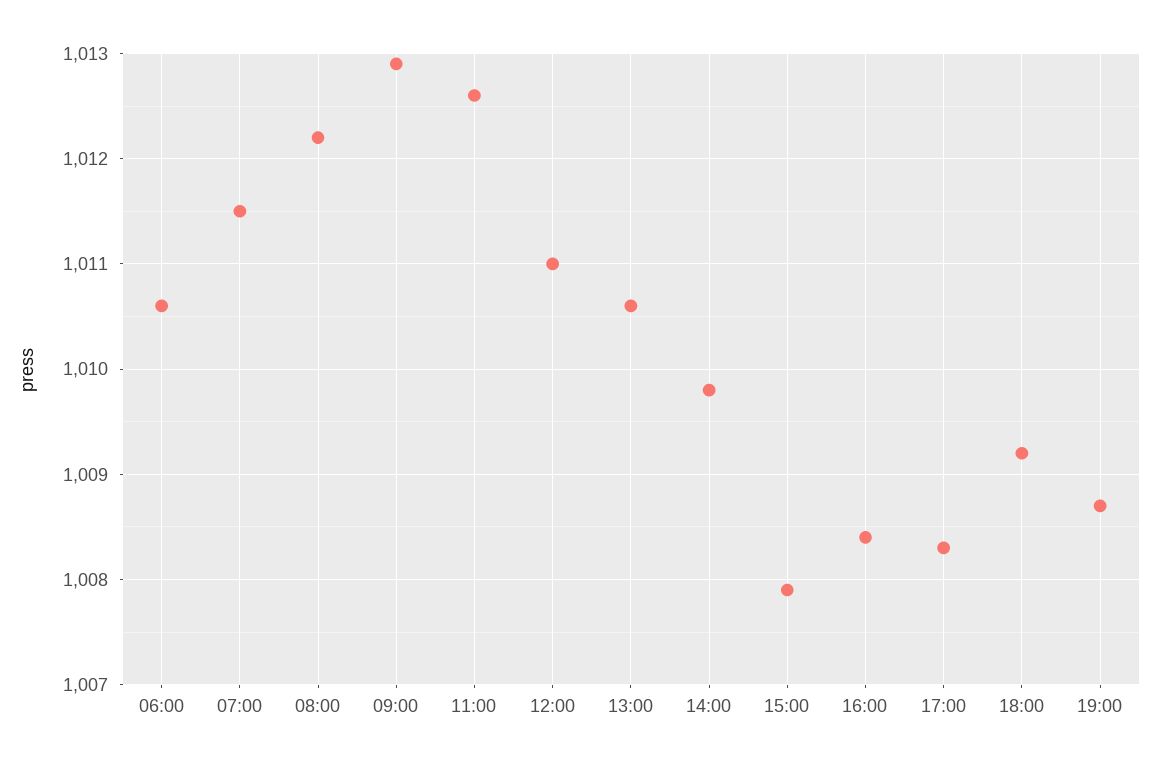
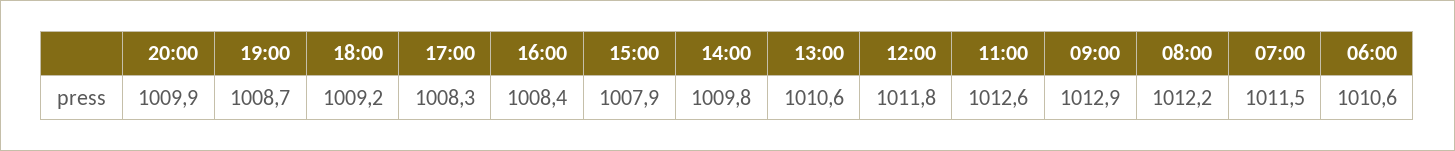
12:00: 1011 -> 1011.8
20:00: none -> 1009.9

